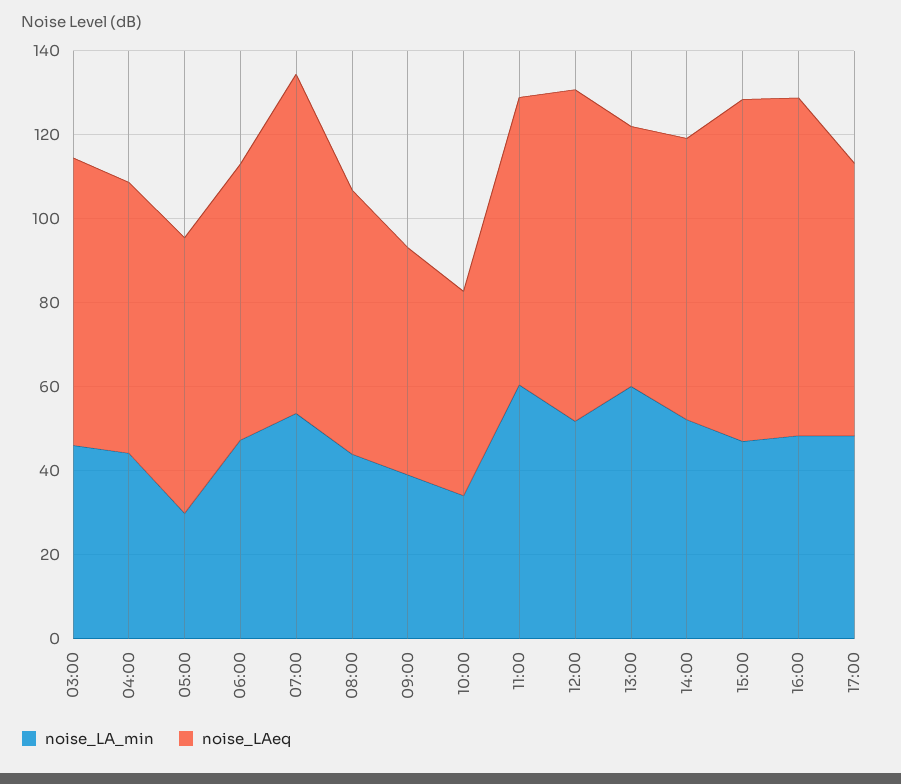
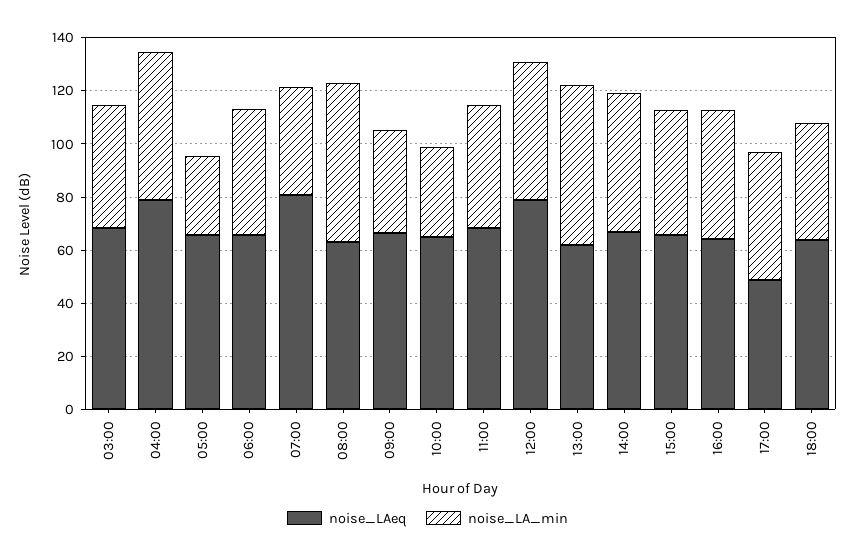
noise_LA_min, 04:00: 45 -> 55
noise_LAeq, 04:00: 65 -> 80
noise_LA_min, 07:00: 55 -> 40
noise_LA_min, 08:00: 45 -> 60
noise_LAeq, 09:00: 55 -> 65
noise_LAeq, 10:00: 50 -> 65
noise_LA_min, 11:00: 60 -> 45
noise_LAeq, 15:00: 80 -> 65
noise_LAeq, 16:00: 80 -> 65
noise_LAeq, 17:00: 65 -> 50
noise_LAeq, 18:00: none -> 65
noise_LA_min, 18:00: none -> 45

